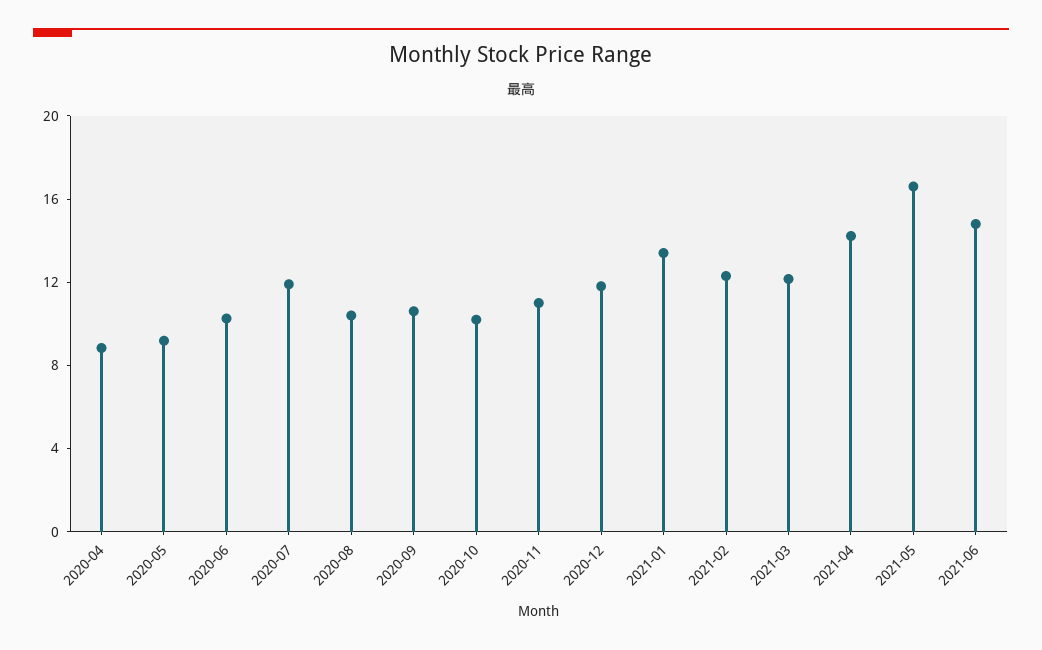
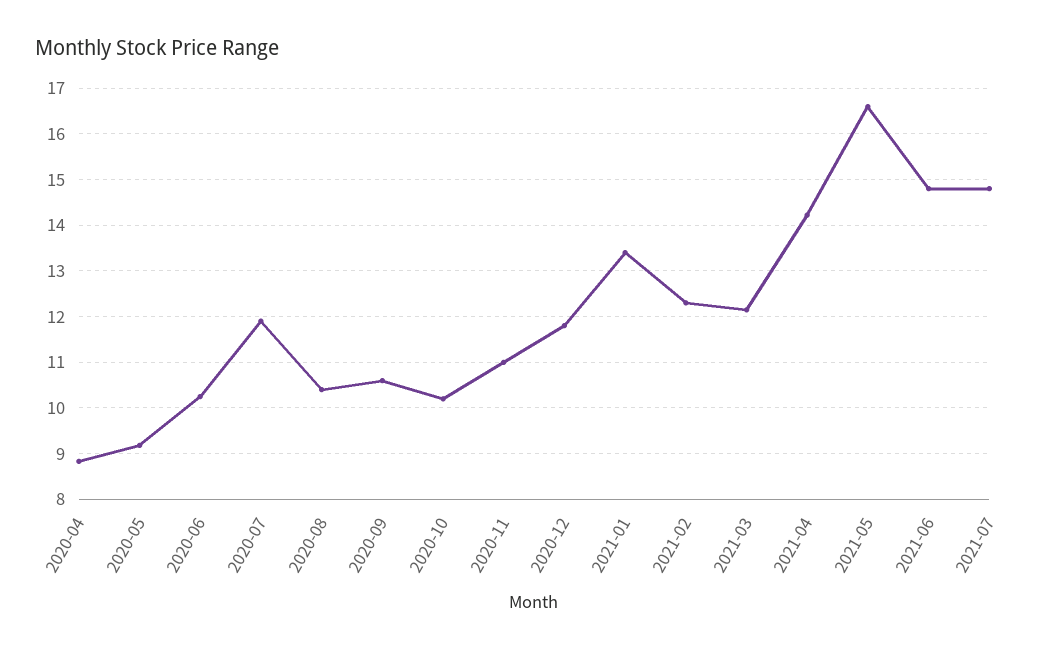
2021-07: none -> 14.8

